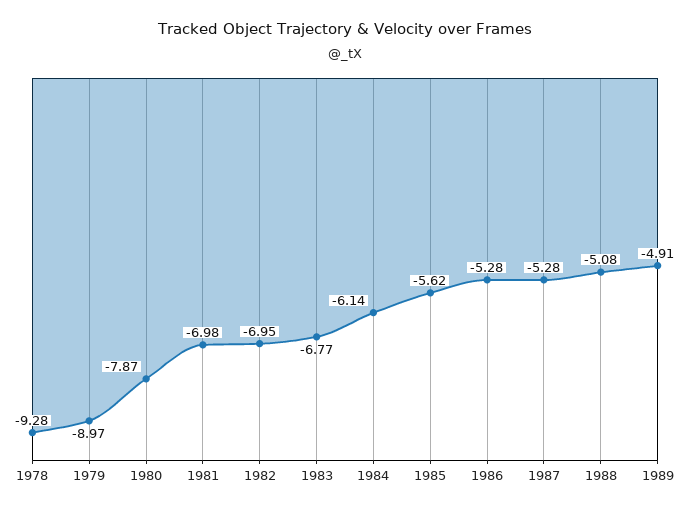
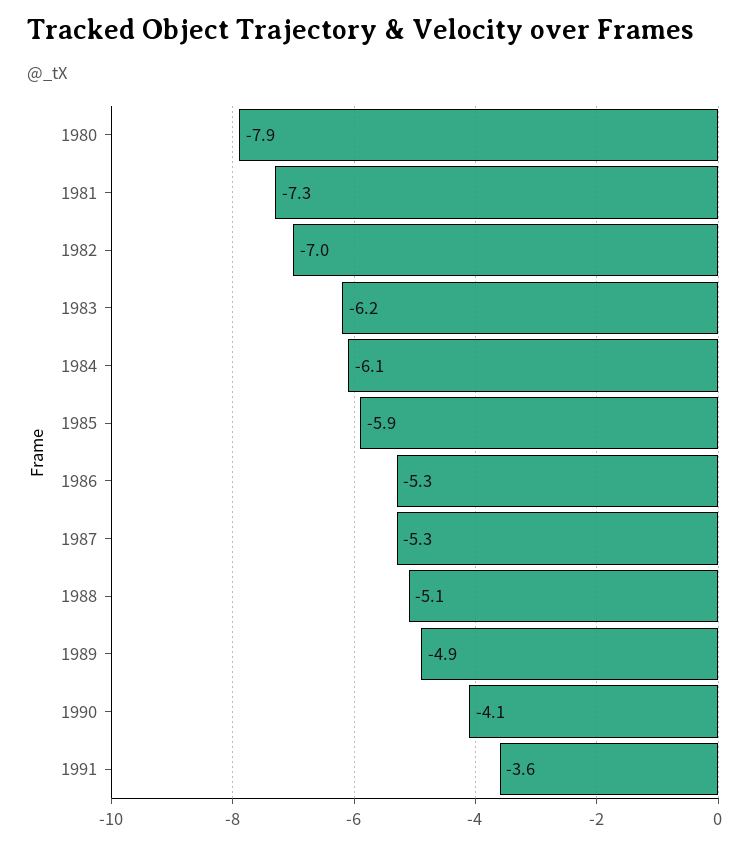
1978: -9.28 -> none
1979: -8.97 -> none
1981: -6.98 -> -7.3
1983: -6.77 -> -6.2
1985: -5.62 -> -5.9
1990: none -> -4.1
1991: none -> -3.6

